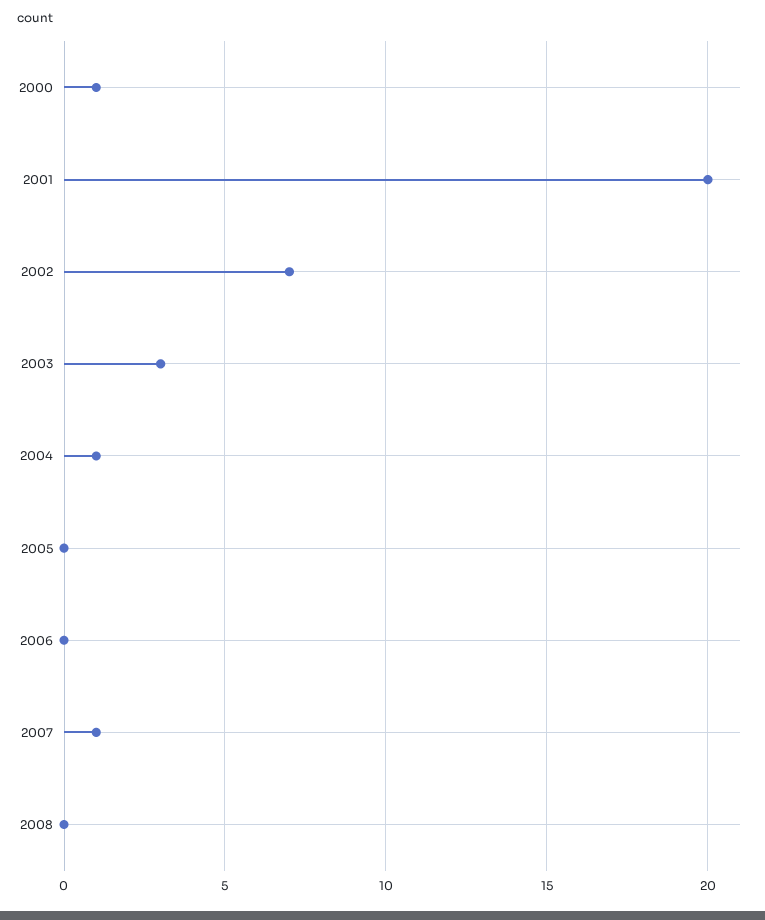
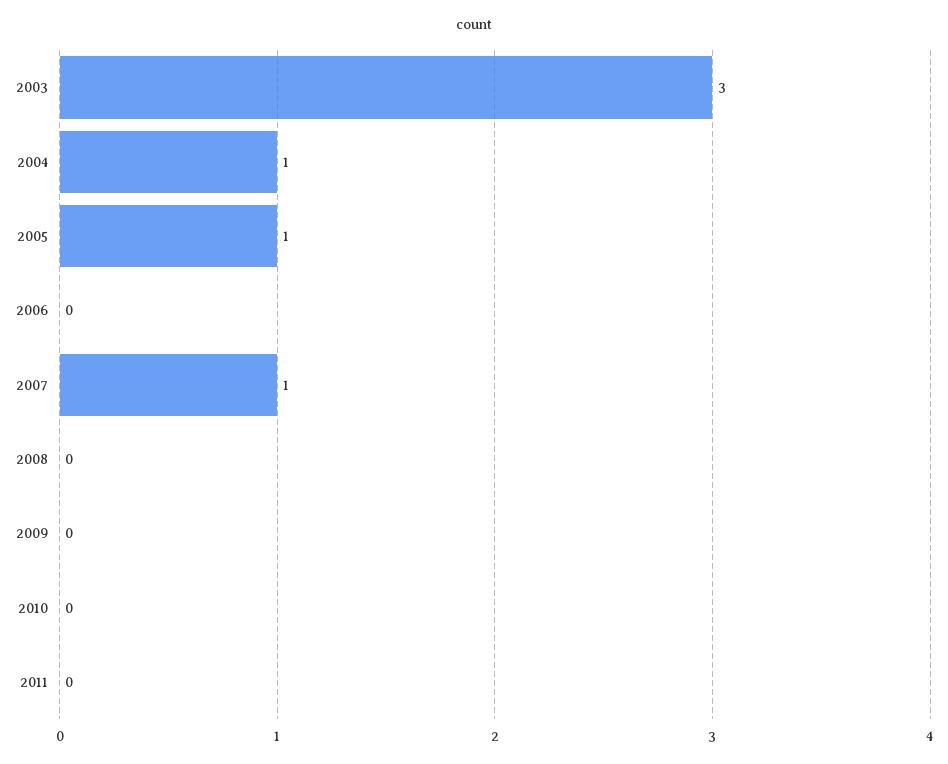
2000: 1 -> none
2001: 20 -> none
2002: 7 -> none
2005: 0 -> 1
2009: none -> 0
2010: none -> 0
2011: none -> 0

